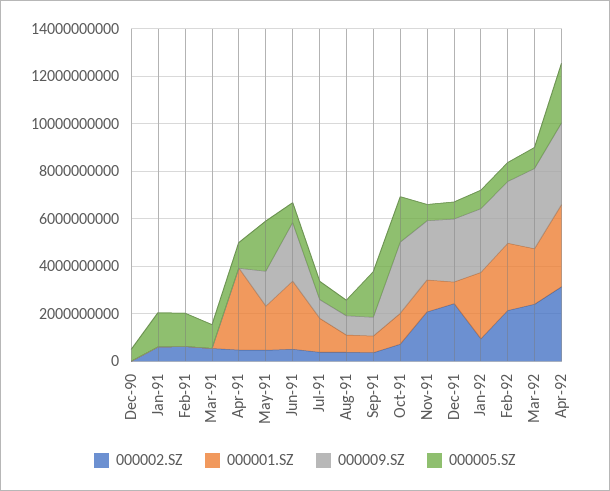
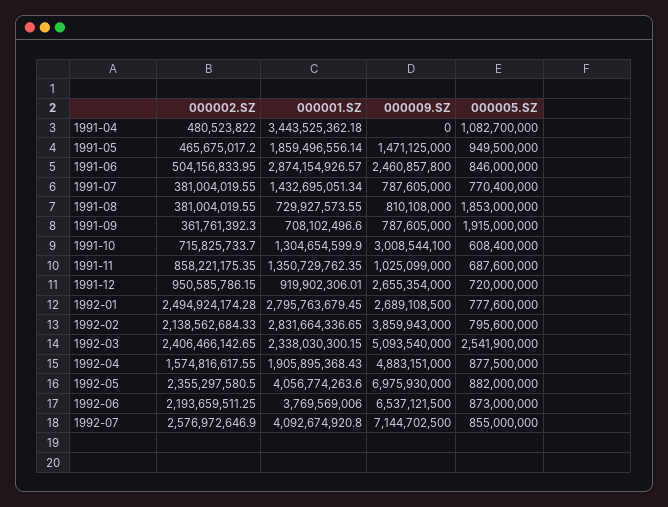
000002.SZ, Dec-90: 0 -> none
000001.SZ, Dec-90: 0 -> none
000009.SZ, Dec-90: 0 -> none
000005.SZ, Dec-90: 500000000 -> none
000002.SZ, Jan-91: 500000000 -> none
000001.SZ, Jan-91: 0 -> none
000009.SZ, Jan-91: 0 -> none
000005.SZ, Jan-91: 1500000000 -> none
000002.SZ, Feb-91: 500000000 -> none
000001.SZ, Feb-91: 0 -> none
000009.SZ, Feb-91: 0 -> none
000005.SZ, Feb-91: 1500000000 -> none
000002.SZ, Mar-91: 500000000 -> none
000001.SZ, Mar-91: 0 -> none
000009.SZ, Mar-91: 0 -> none
000005.SZ, Mar-91: 1000000000 -> none
000005.SZ, May-91: 2000000000 -> 949500000
000005.SZ, Aug-91: 500000000 -> 1853000000
000005.SZ, Oct-91: 2000000000 -> 608400000
000002.SZ, Nov-91: 2000000000 -> 858221175.35
000009.SZ, Nov-91: 2500000000 -> 1025099000
000002.SZ, Dec-91: 2500000000 -> 950585786.15
000002.SZ, Jan-92: 1000000000 -> 2494924174.28
000009.SZ, Feb-92: 2500000000 -> 3859943000
000009.SZ, Mar-92: 3500000000 -> 5093540000
000005.SZ, Mar-92: 1000000000 -> 2541900000
000002.SZ, Apr-92: 3000000000 -> 1574816617.55
000001.SZ, Apr-92: 3500000000 -> 1905895368.43
000009.SZ, Apr-92: 3500000000 -> 4883151000
000005.SZ, Apr-92: 2500000000 -> 877500000
000002.SZ, 1992-05: none -> 2355297580.5
000001.SZ, 1992-05: none -> 4056774263.6
000009.SZ, 1992-05: none -> 6975930000
000005.SZ, 1992-05: none -> 882000000
000002.SZ, 1992-06: none -> 2193659511.25
000001.SZ, 1992-06: none -> 3769569006
000009.SZ, 1992-06: none -> 6537121500
000005.SZ, 1992-06: none -> 873000000
000002.SZ, 1992-07: none -> 2576972646.9
000001.SZ, 1992-07: none -> 4092674920.8
000009.SZ, 1992-07: none -> 7144702500
000005.SZ, 1992-07: none -> 855000000

